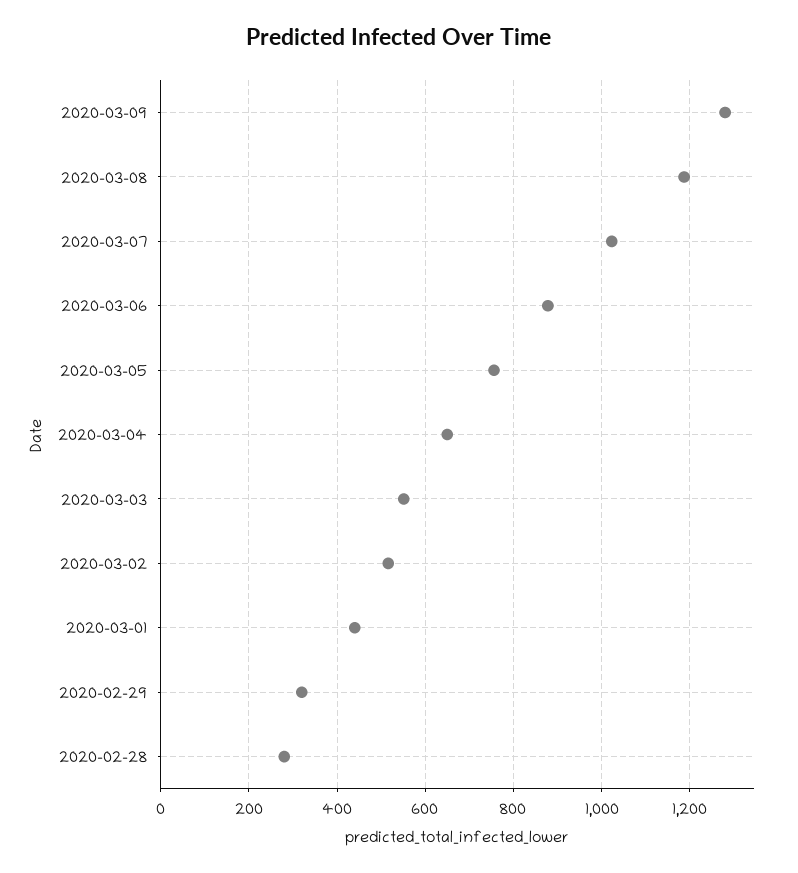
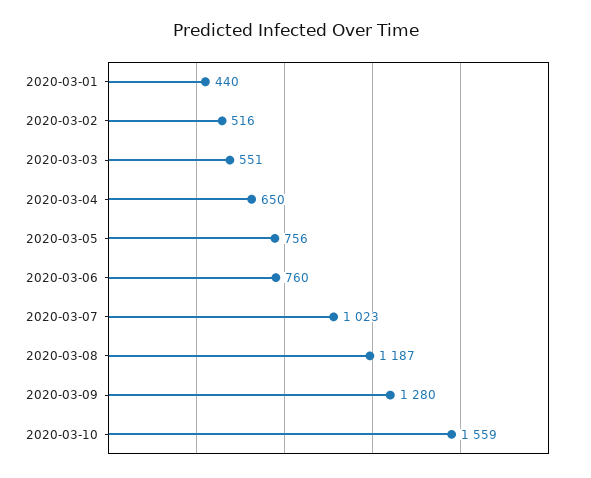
2020-03-06: 880 -> 760
2020-02-29: 320 -> none
2020-02-28: 280 -> none
2020-03-10: none -> 1559

